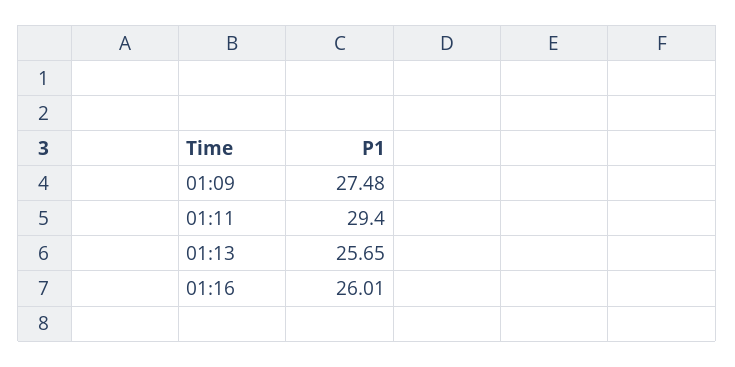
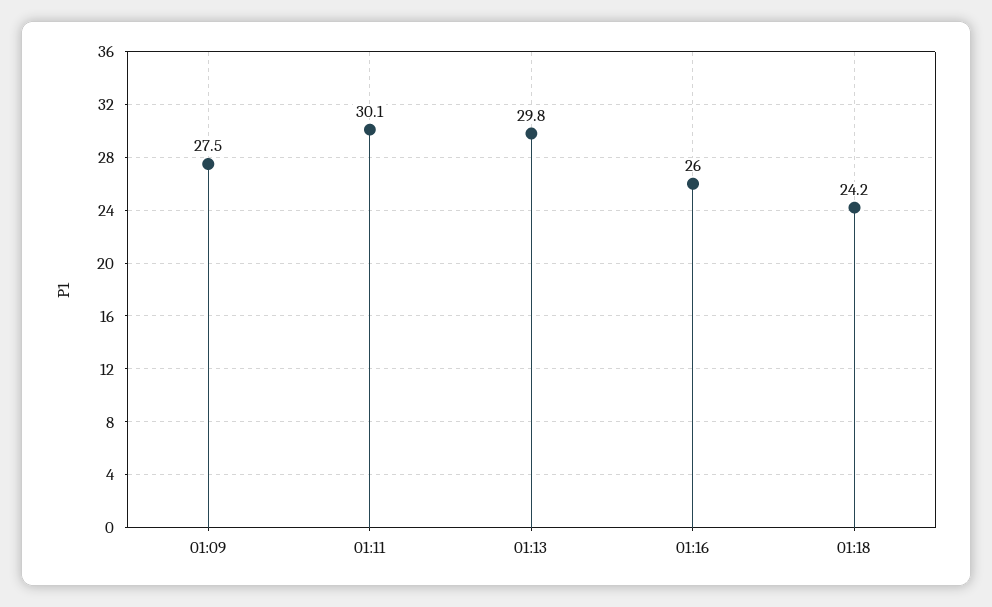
01:11: 29.4 -> 30.1
01:13: 25.65 -> 29.8
01:18: none -> 24.2

